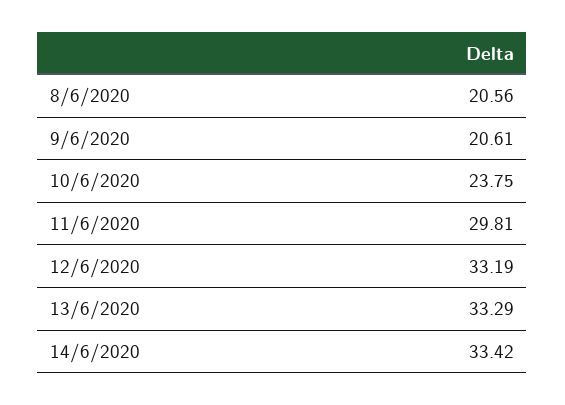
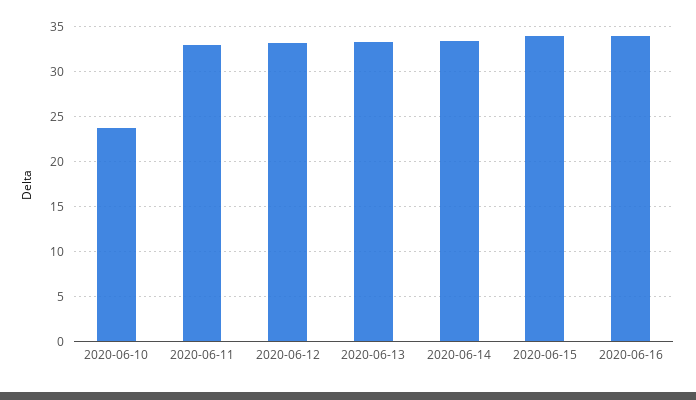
8/6/2020: 20.56 -> none
9/6/2020: 20.61 -> none
11/6/2020: 29.81 -> 33
2020-06-15: none -> 34
2020-06-16: none -> 34

